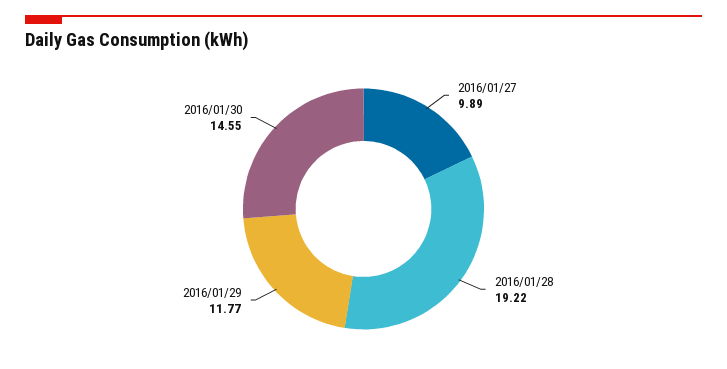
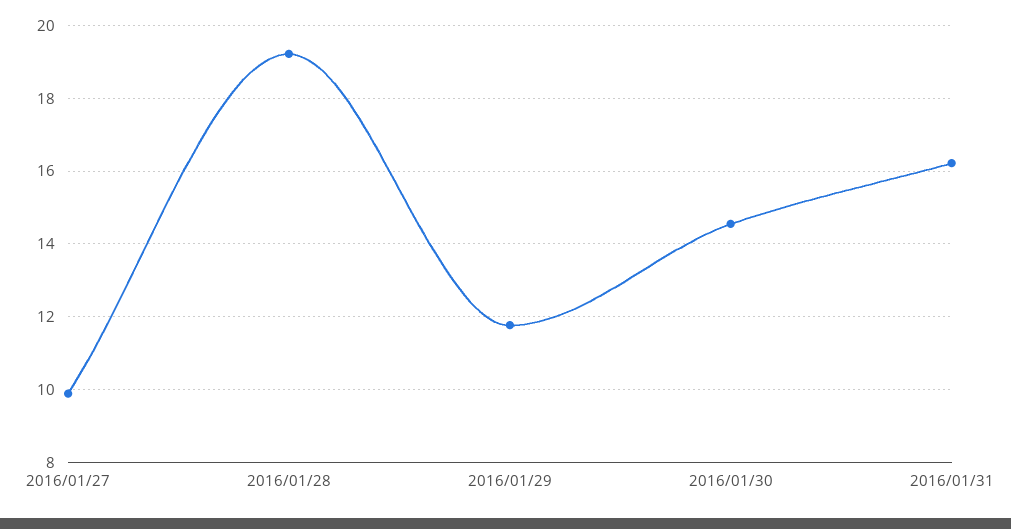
2016/01/31: none -> 16.2

